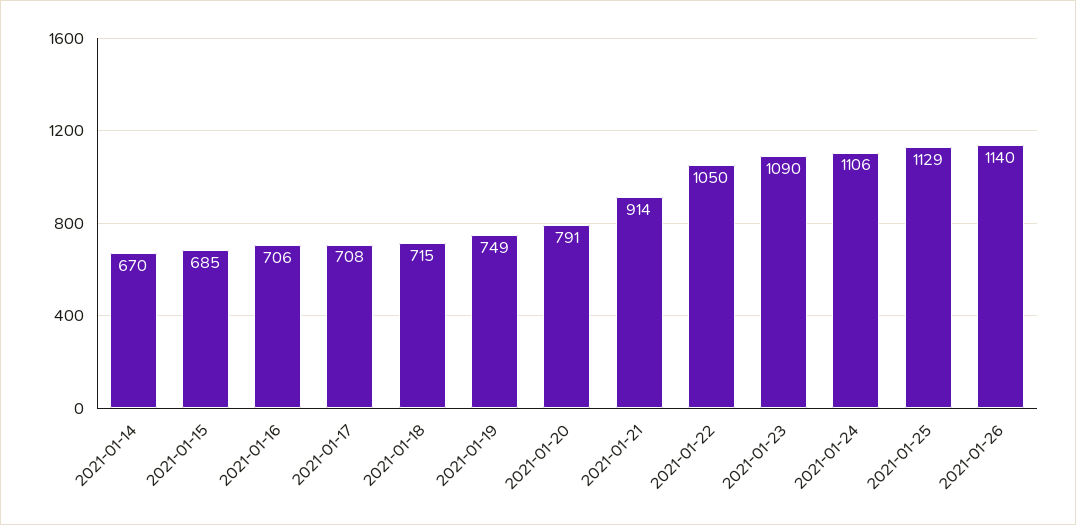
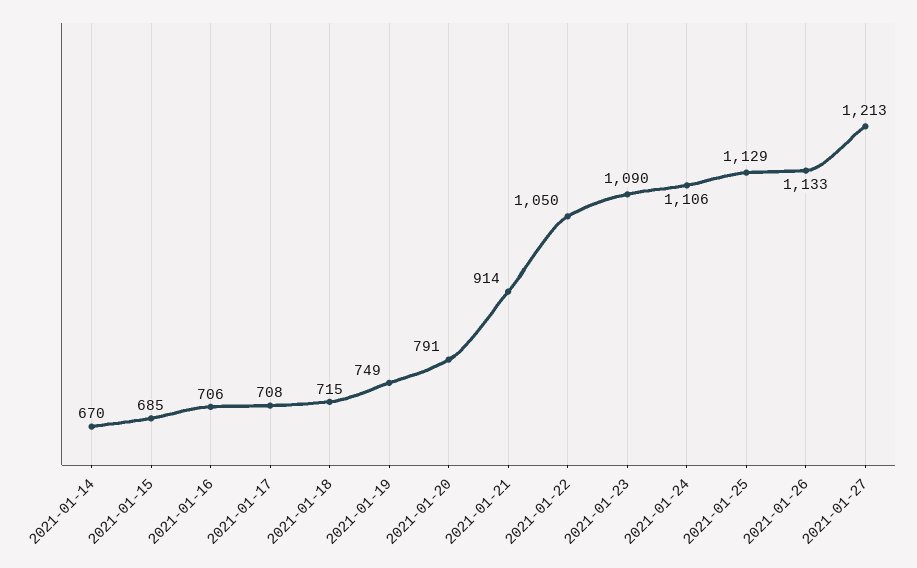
2021-01-26: 1140 -> 1133
2021-01-27: none -> 1213

